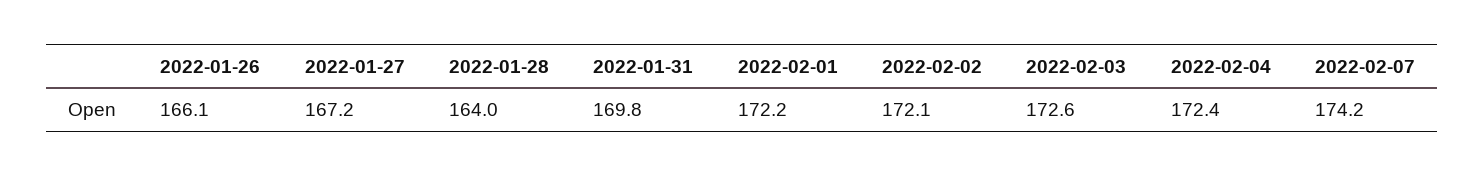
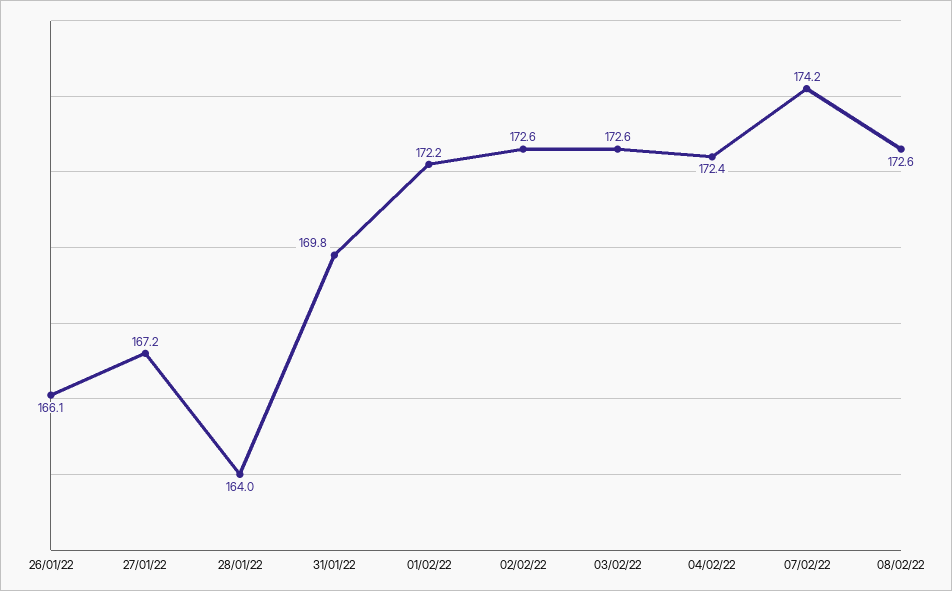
2022-02-02: 172.1 -> 172.6
08/02/22: none -> 172.6

